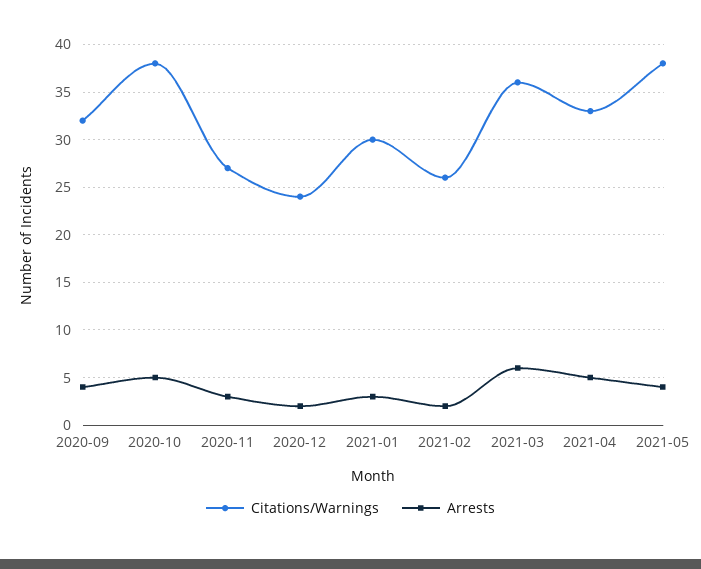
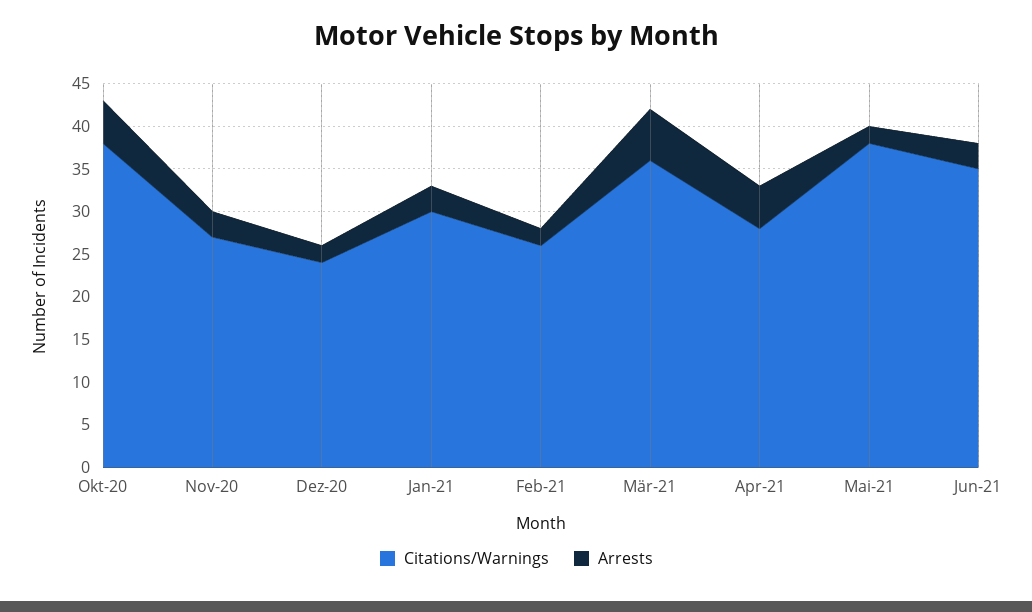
Citations/Warnings, 2020-09: 32 -> none
Arrests, 2020-09: 4 -> none
Citations/Warnings, 2021-04: 33 -> 28
Arrests, 2021-05: 4 -> 2
Citations/Warnings, Jun-21: none -> 35
Arrests, Jun-21: none -> 3

